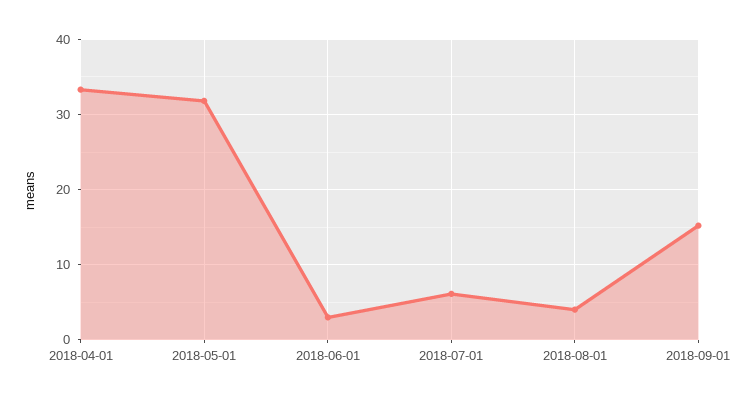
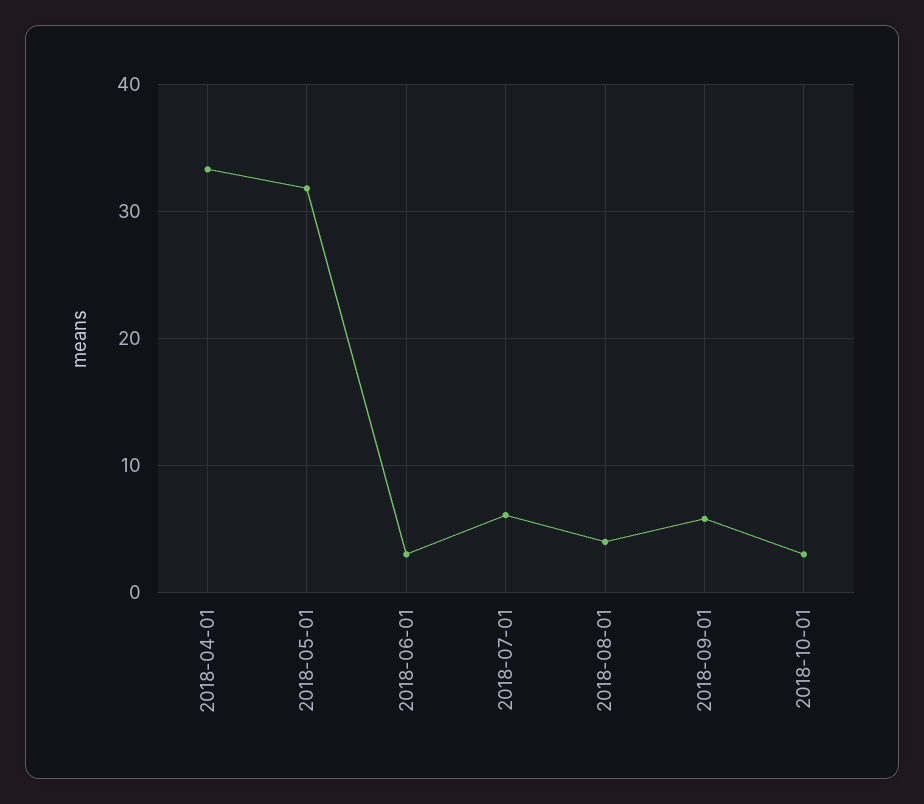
2018-09-01: 15 -> 6
2018-10-01: none -> 3

